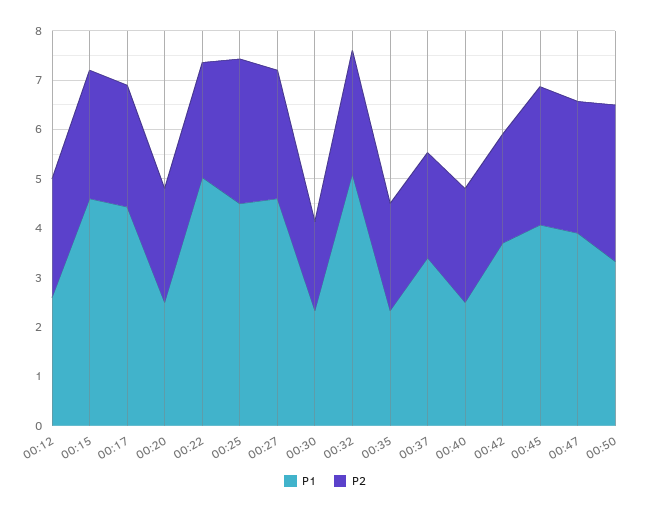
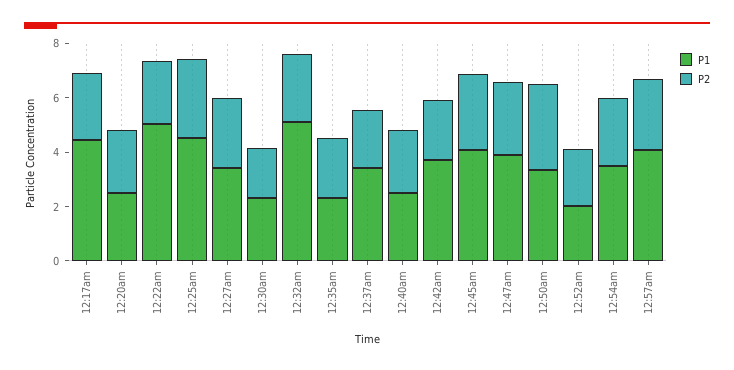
P1, 00:12: 2.6 -> none
P2, 00:12: 2.4 -> none
P1, 00:15: 4.6 -> none
P2, 00:15: 2.6 -> none
P1, 00:27: 4.6 -> 3.5
P1, 12:52am: none -> 2
P2, 12:52am: none -> 2
P1, 12:54am: none -> 3.5
P2, 12:54am: none -> 2.5
P1, 12:57am: none -> 4
P2, 12:57am: none -> 2.5

